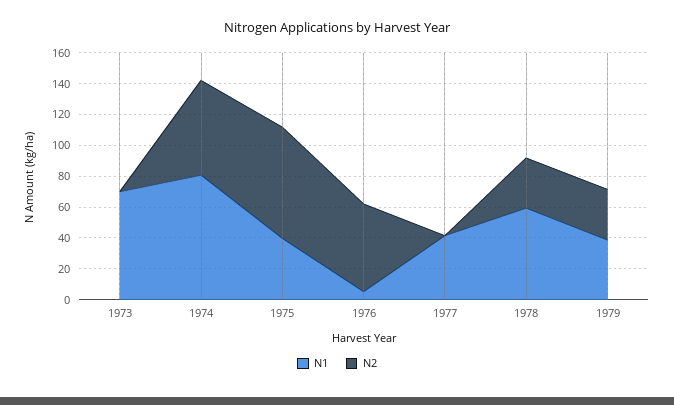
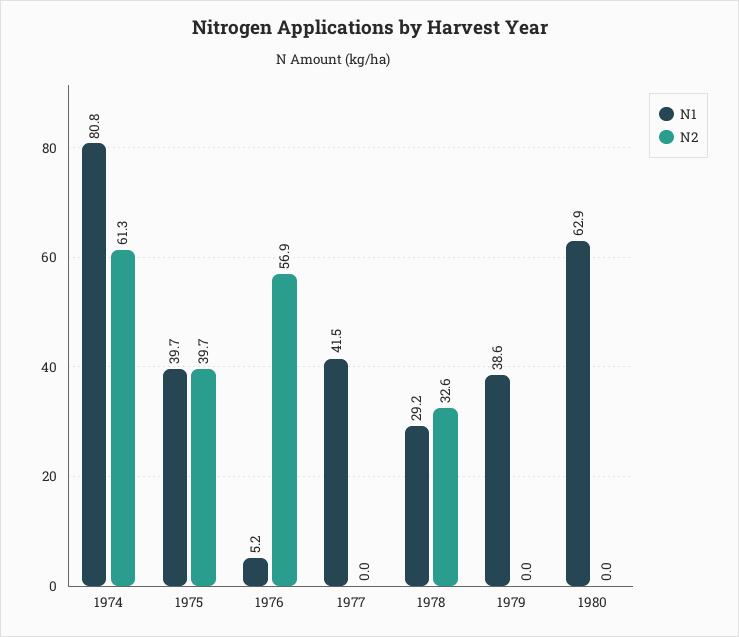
N1, 1973: 70 -> none
N2, 1973: 0 -> none
N2, 1975: 70 -> 39.7
N1, 1978: 60 -> 29.2
N2, 1979: 30 -> 0
N1, 1980: none -> 62.9
N2, 1980: none -> 0

